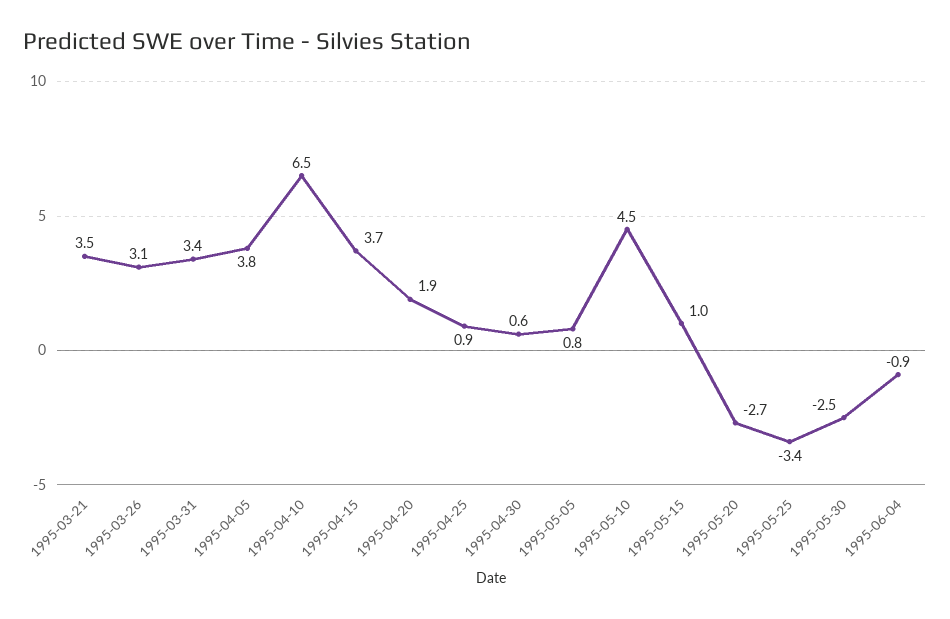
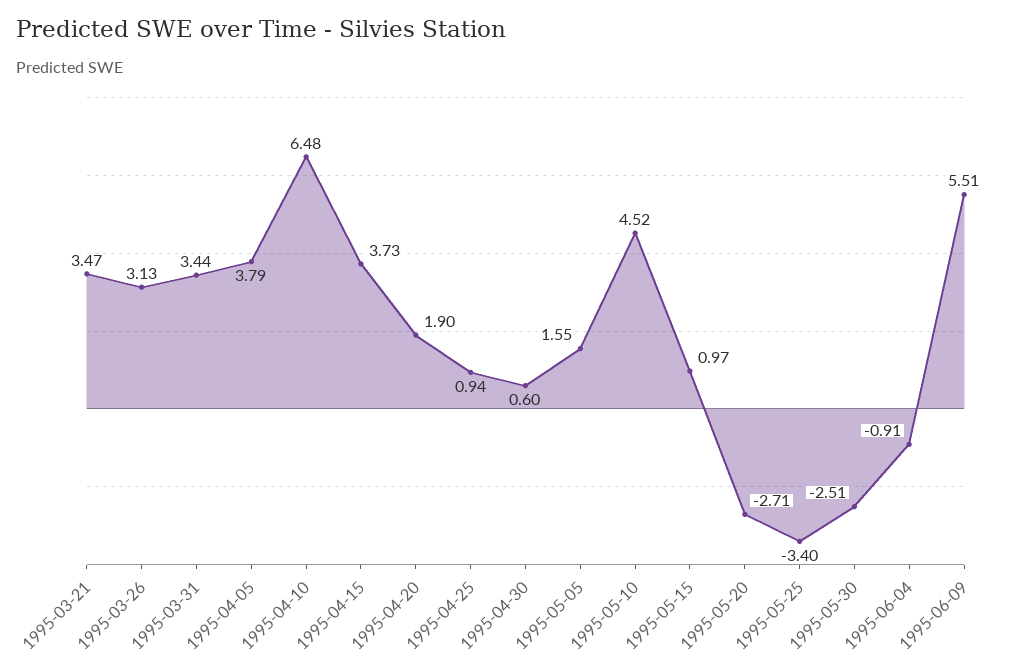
1995-05-05: 0.8 -> 1.55
1995-06-09: none -> 5.51

